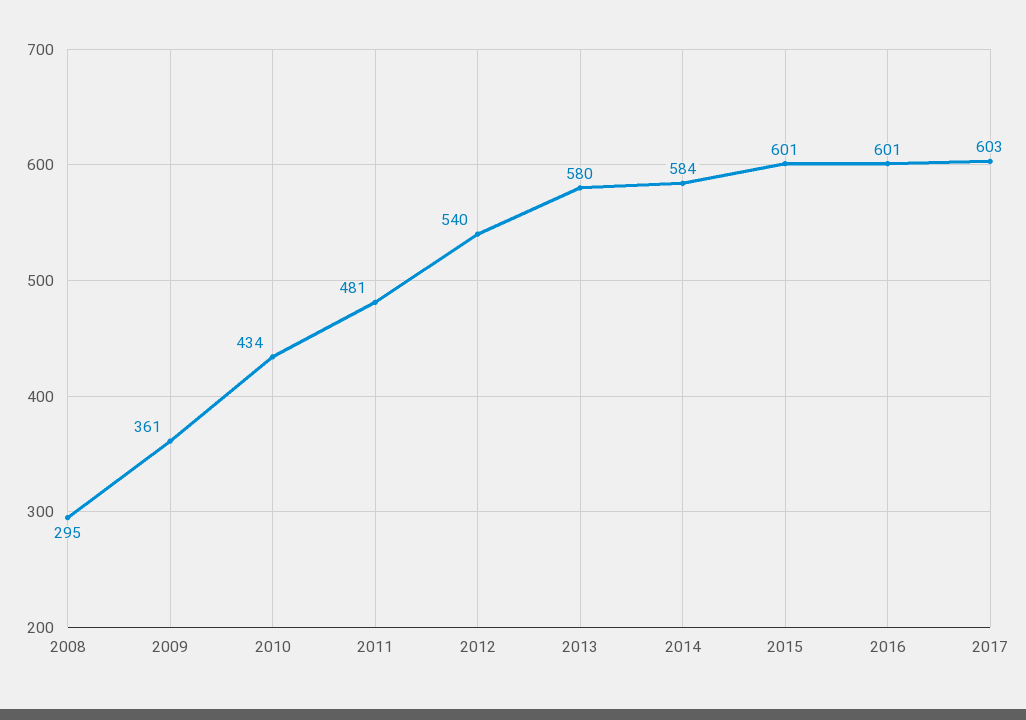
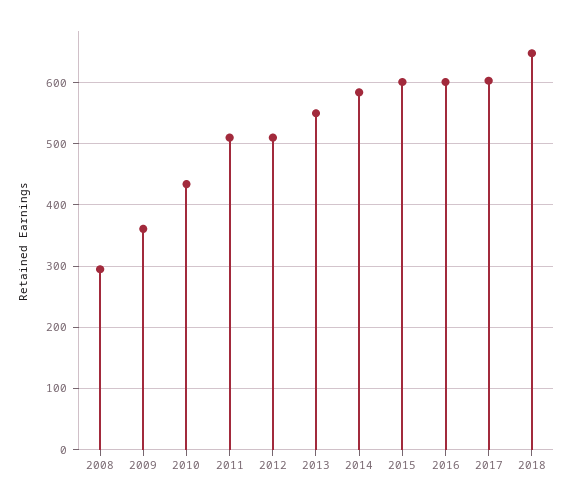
2011: 481 -> 510
2012: 540 -> 510
2013: 580 -> 550
2018: none -> 650

